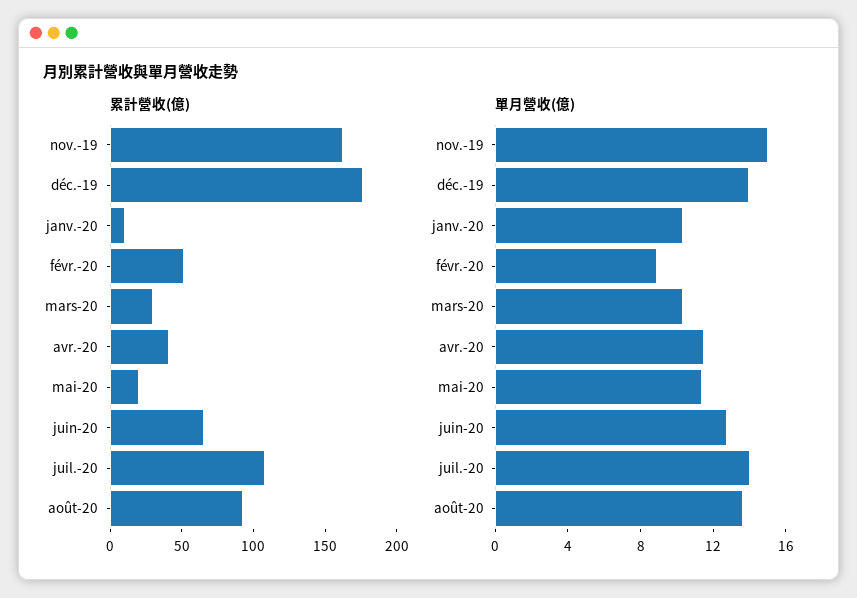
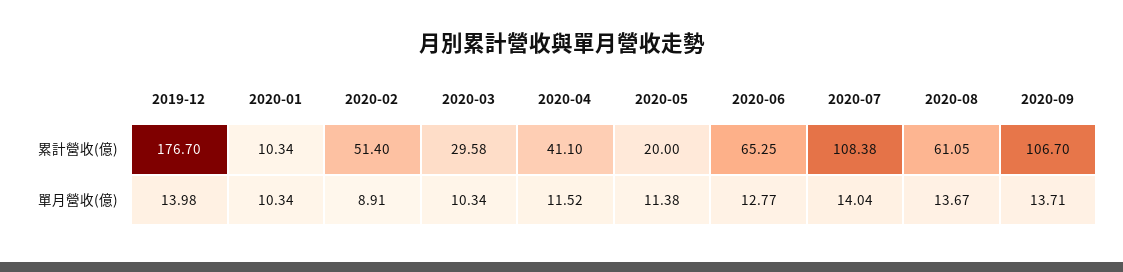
累計營收(億), nov.-19: 160 -> none
累計營收(億), août-20: 90 -> 61.05
單月營收(億), nov.-19: 15 -> none
累計營收(億), 2020-09: none -> 106.7
單月營收(億), 2020-09: none -> 13.71

